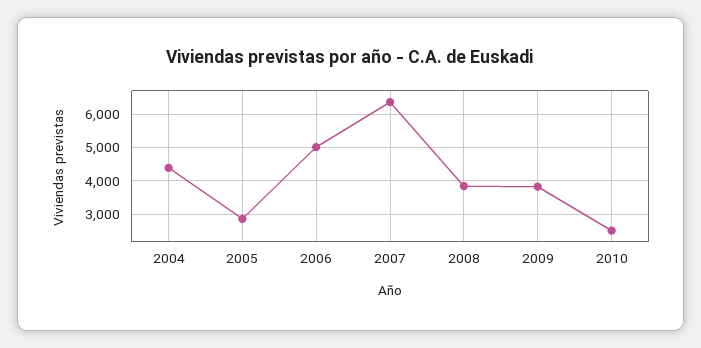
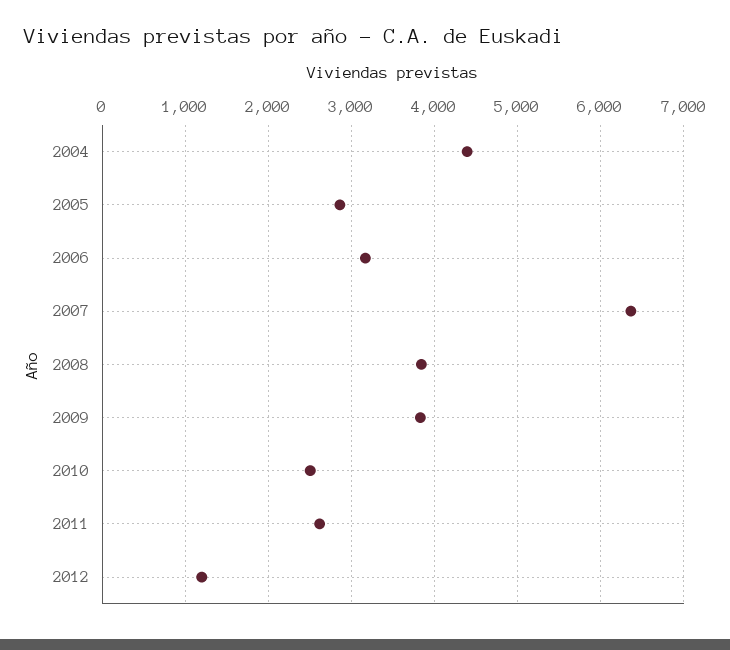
2006: 5000 -> 3200
2011: none -> 2600
2012: none -> 1200

